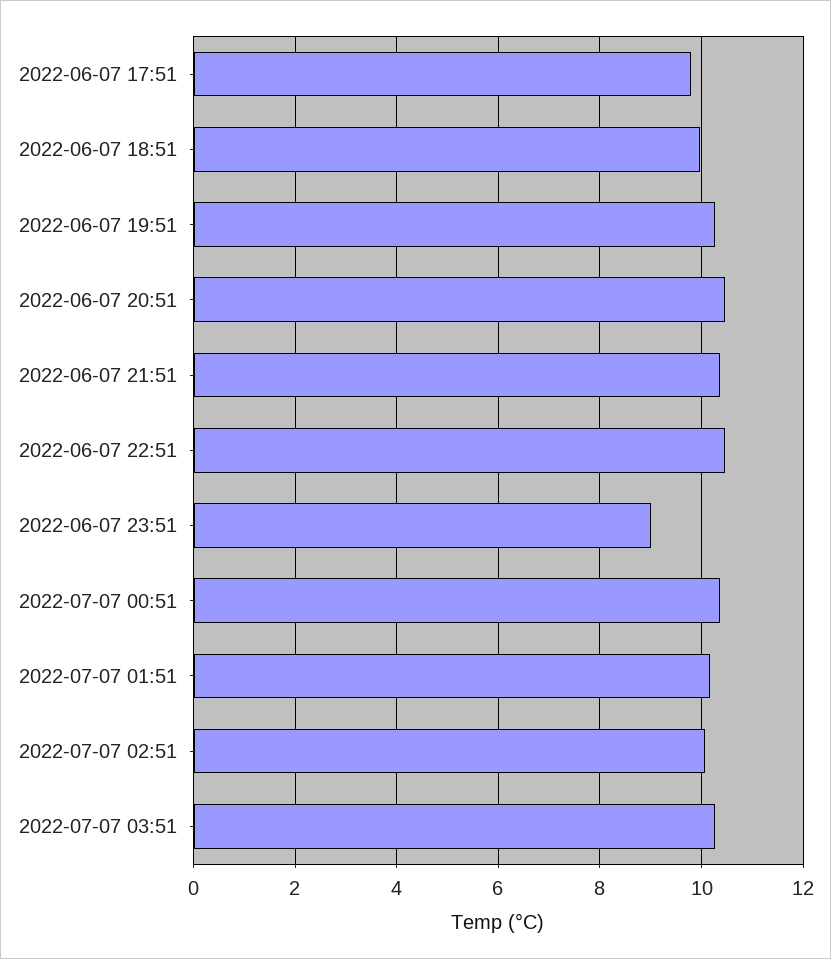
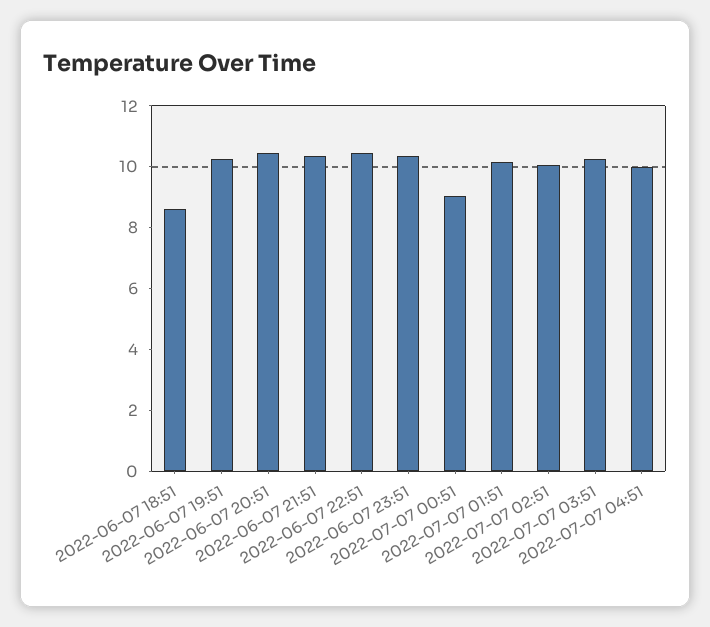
2022-06-07 17:51: 9.8 -> none
2022-06-07 18:51: 10 -> 8.5
2022-06-07 23:51: 9 -> 10.5
2022-07-07 00:51: 10.4 -> 9
2022-07-07 04:51: none -> 10

